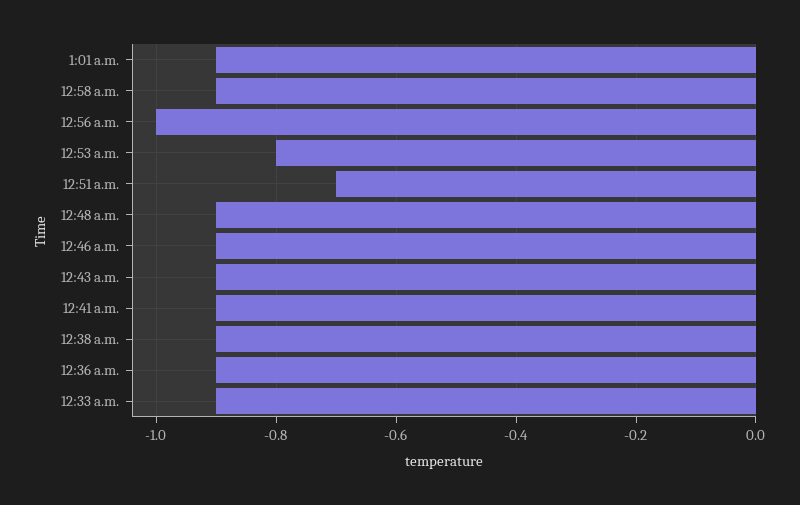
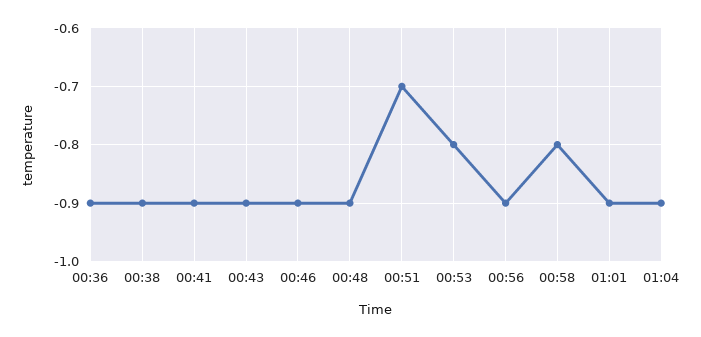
12:58 a.m.: -0.9 -> -0.8
12:56 a.m.: -1 -> -0.9
12:33 a.m.: -0.9 -> none
01:04: none -> -0.9

